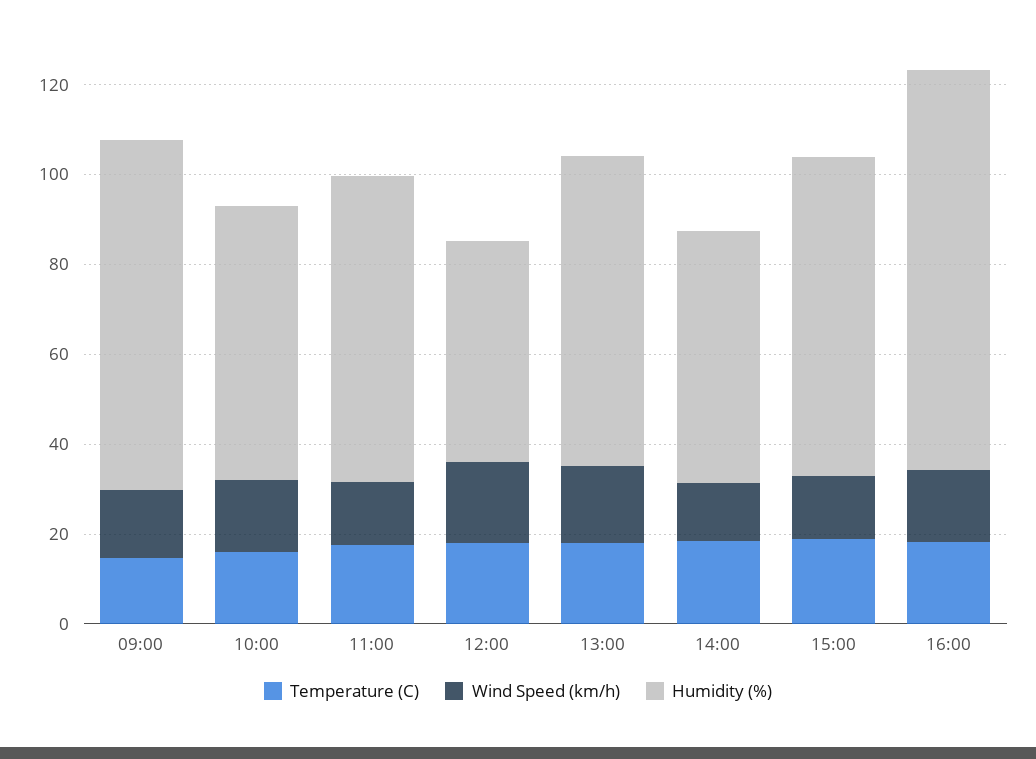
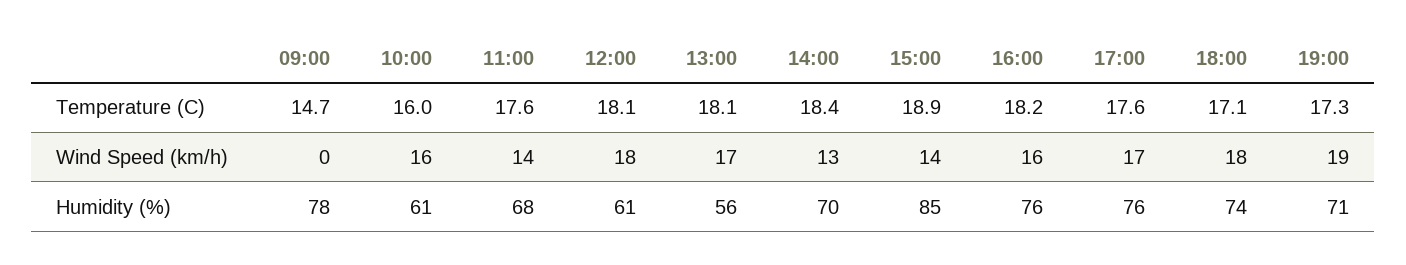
Wind Speed (km/h), 09:00: 15 -> 0
Humidity (%), 12:00: 50 -> 61
Humidity (%), 13:00: 70 -> 56
Humidity (%), 14:00: 55 -> 70
Humidity (%), 15:00: 70 -> 85
Humidity (%), 16:00: 90 -> 76
Temperature (C), 17:00: none -> 17.6
Temperature (C), 18:00: none -> 17.1
Temperature (C), 19:00: none -> 17.3
Wind Speed (km/h), 17:00: none -> 17
Wind Speed (km/h), 18:00: none -> 18
Wind Speed (km/h), 19:00: none -> 19
Humidity (%), 17:00: none -> 76
Humidity (%), 18:00: none -> 74
Humidity (%), 19:00: none -> 71

